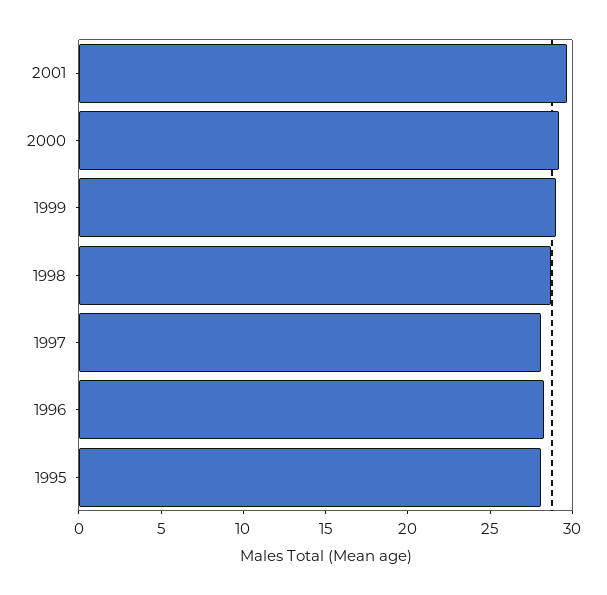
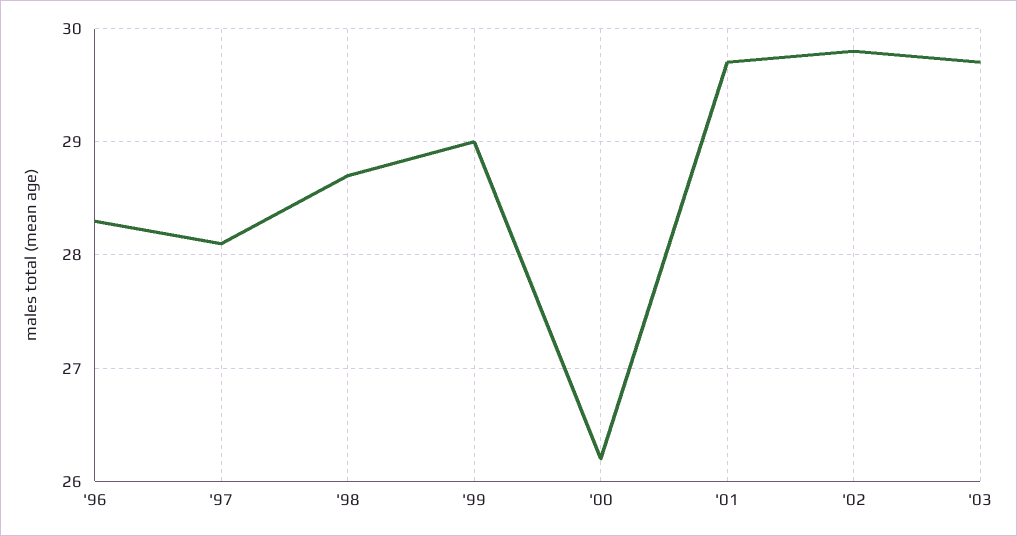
2000: 29 -> 26.2
1995: 28 -> none
'02: none -> 29.8
'03: none -> 29.7

